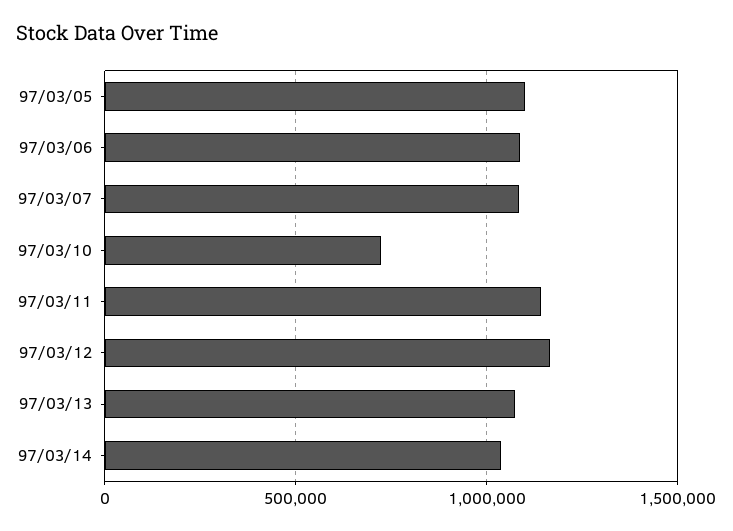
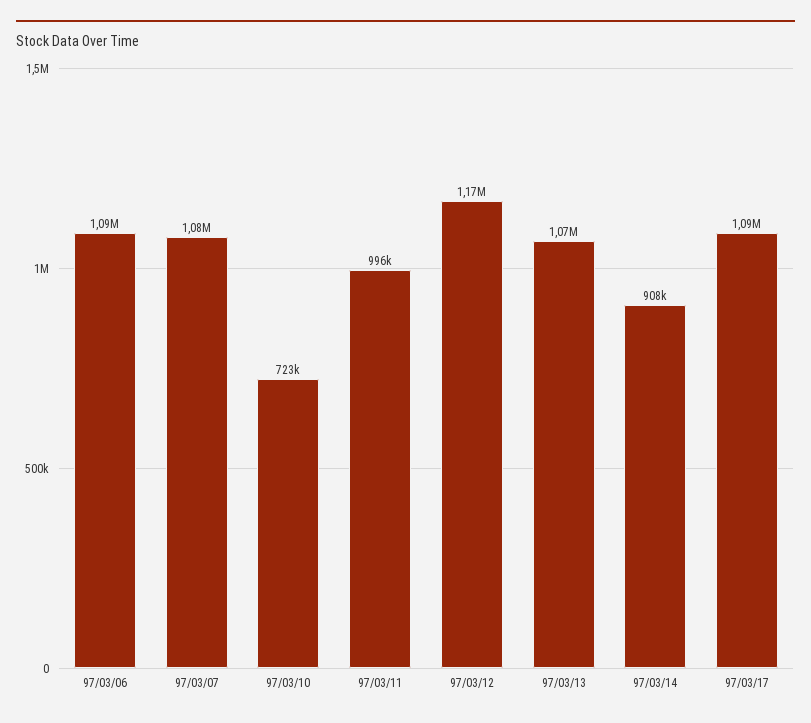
97/03/05: 1100000 -> none
97/03/11: 1150000 -> 996000
97/03/14: 1050000 -> 908000
97/03/17: none -> 1090000

